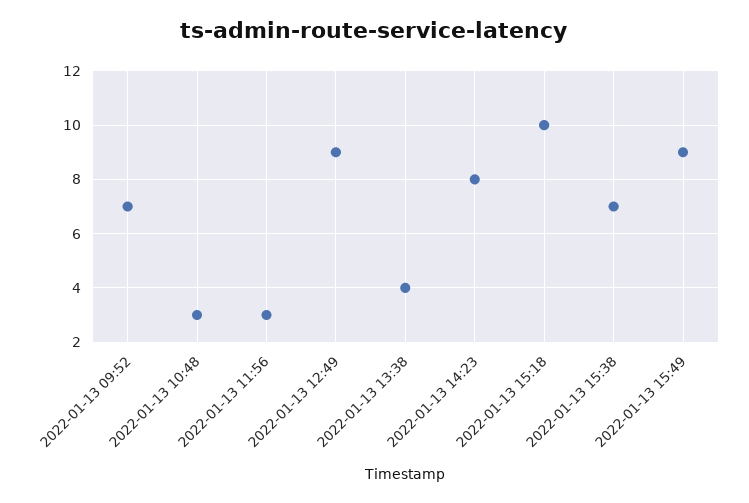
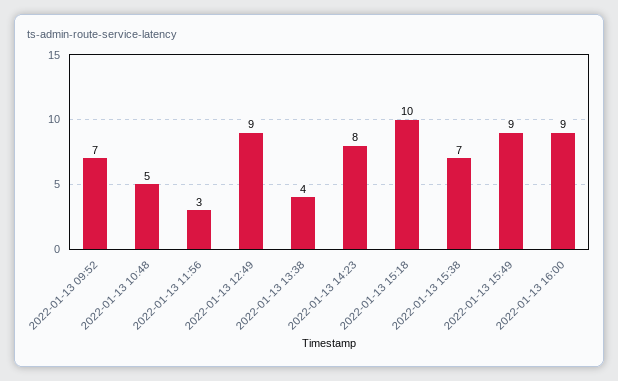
2022-01-13 10:48: 3 -> 5
2022-01-13 16:00: none -> 9

